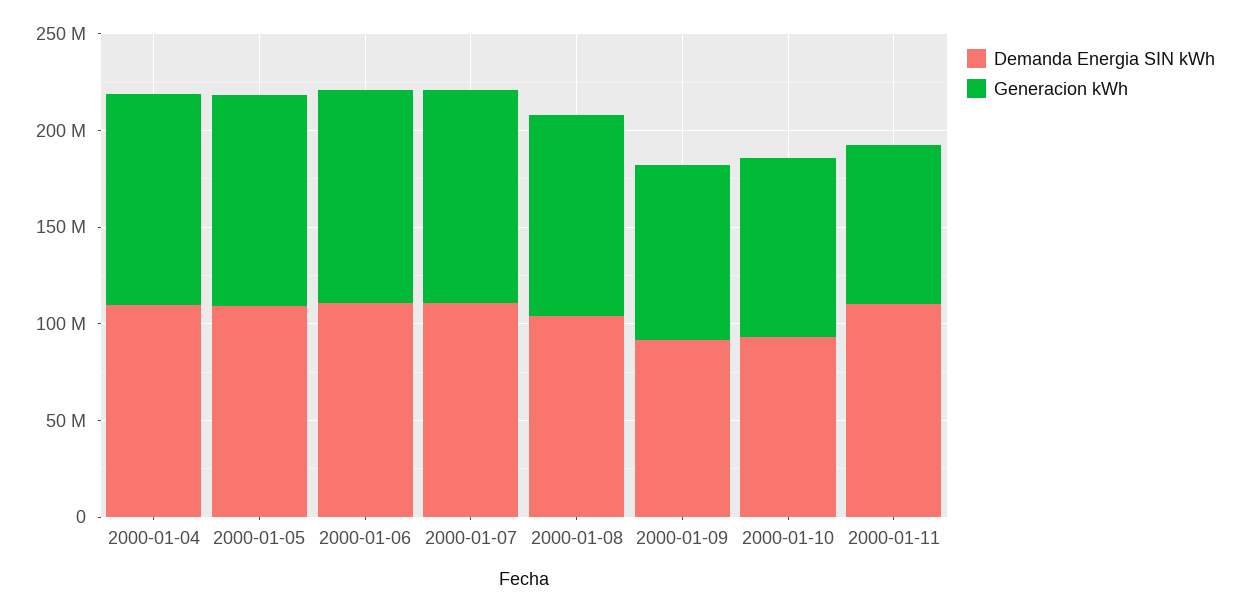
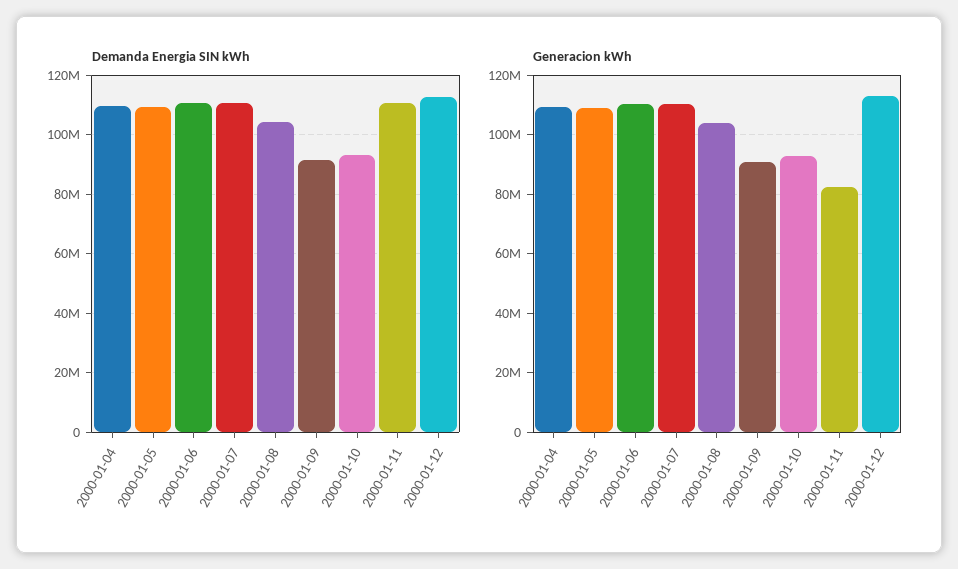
Demanda Energia SIN kWh, 2000-01-12: none -> 112500000
Generacion kWh, 2000-01-12: none -> 112500000

